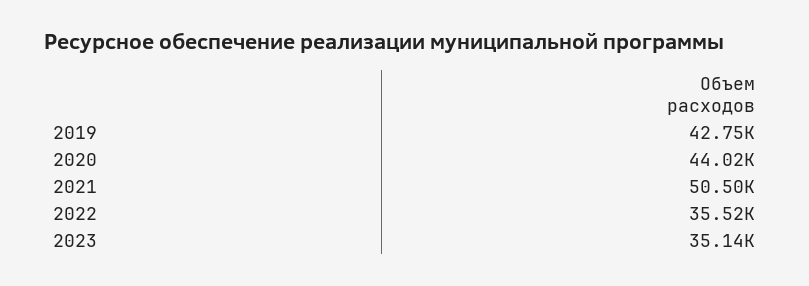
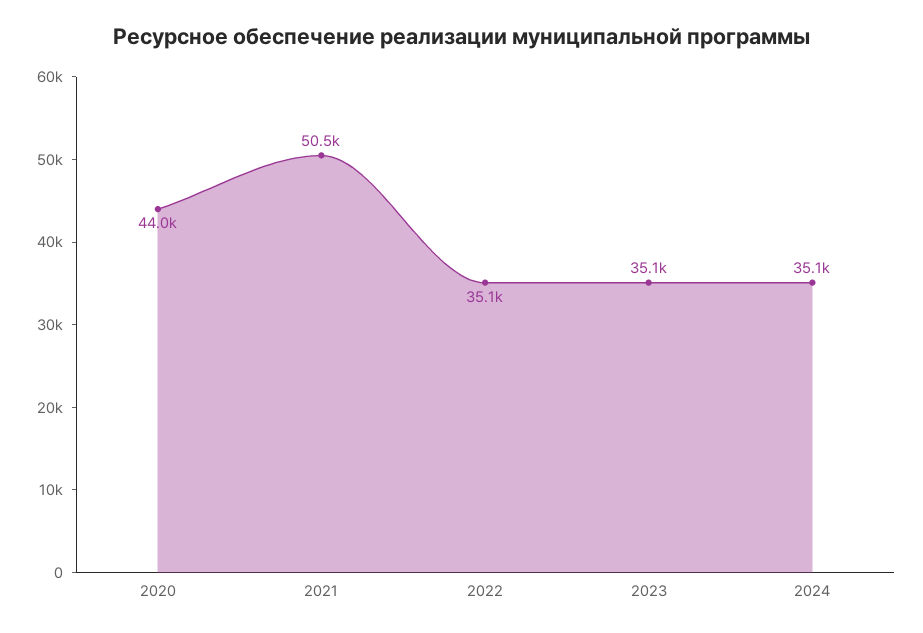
2019: 42750 -> none
2022: 35520 -> 35100
2024: none -> 35100

